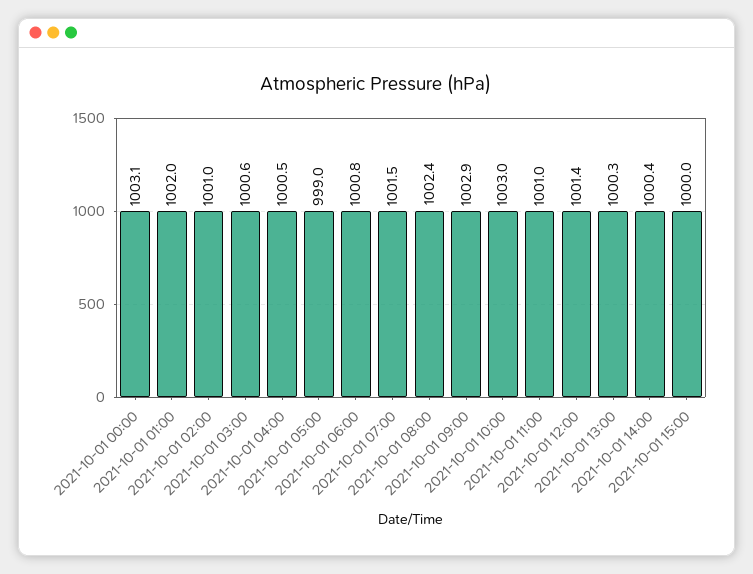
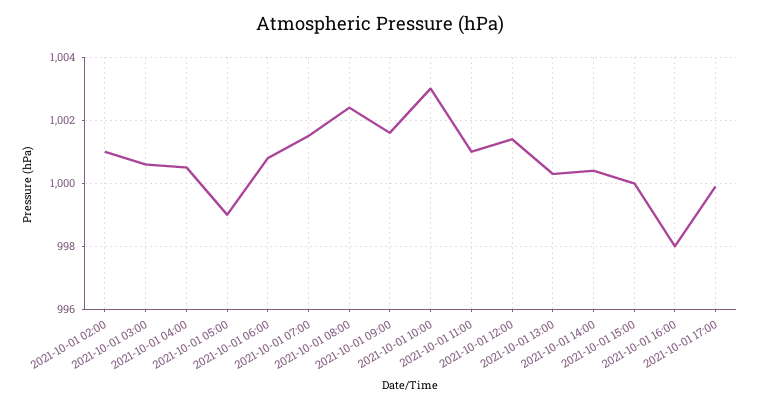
2021-10-01 00:00: 1003.1 -> none
2021-10-01 01:00: 1002 -> none
2021-10-01 09:00: 1002.9 -> 1001.5
2021-10-01 16:00: none -> 998
2021-10-01 17:00: none -> 1000

